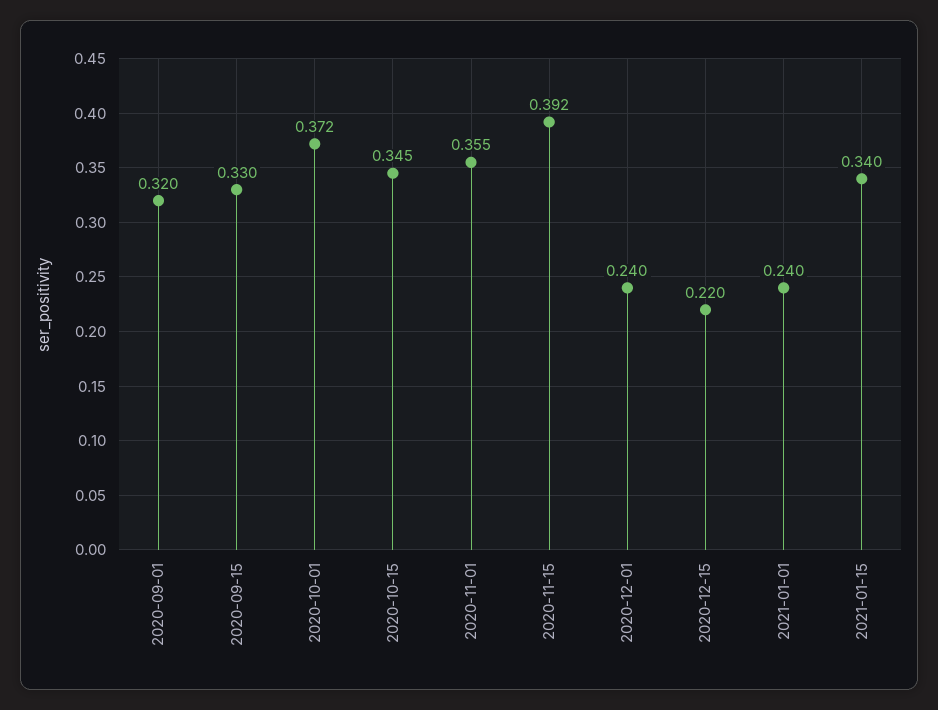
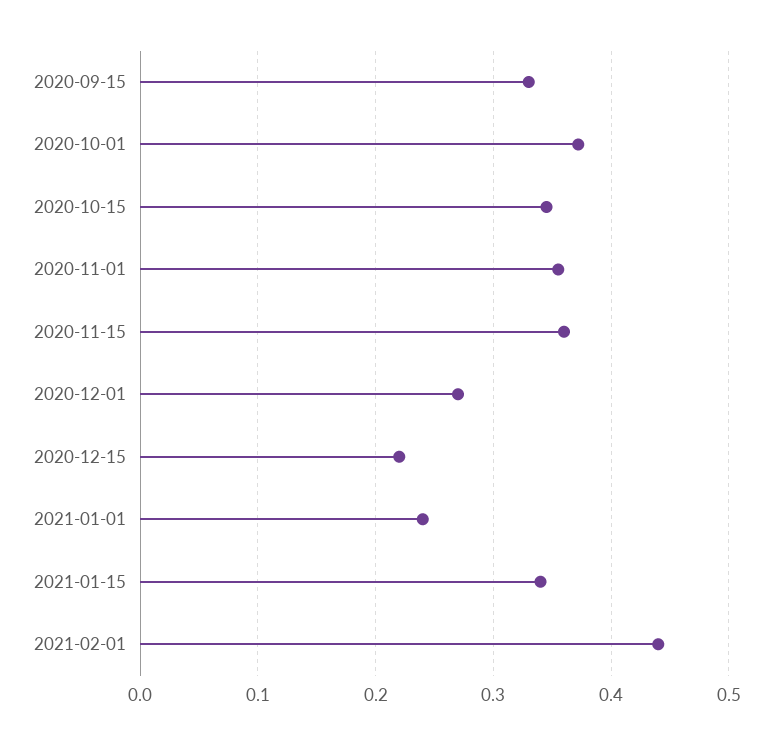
2020-09-01: 0.32 -> none
2020-11-15: 0.392 -> 0.36
2020-12-01: 0.24 -> 0.27
2021-02-01: none -> 0.44

